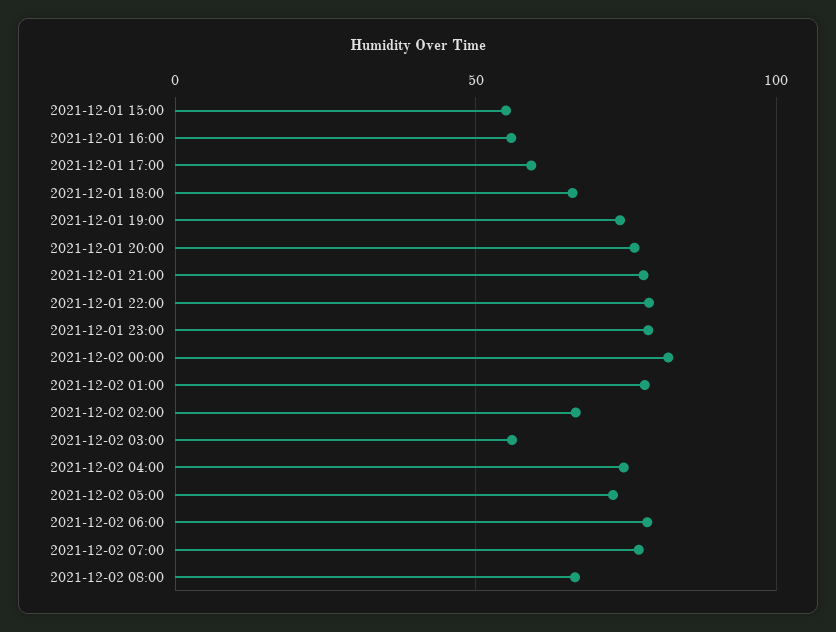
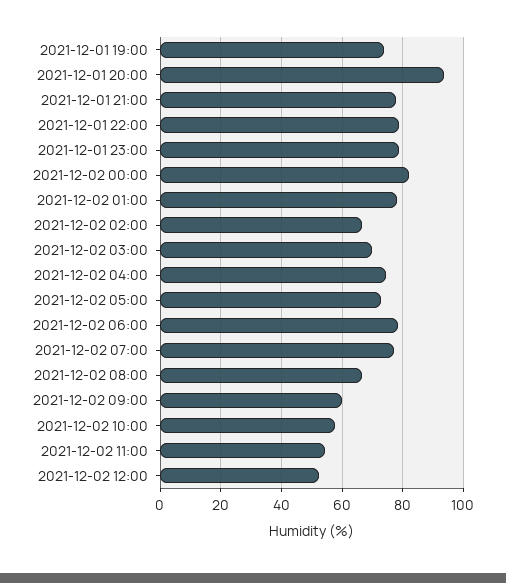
2021-12-01 15:00: 55 -> none
2021-12-01 16:00: 55 -> none
2021-12-01 17:00: 60 -> none
2021-12-01 18:00: 65 -> none
2021-12-01 20:00: 75 -> 94
2021-12-02 03:00: 55 -> 70
2021-12-02 09:00: none -> 60
2021-12-02 10:00: none -> 58
2021-12-02 11:00: none -> 54
2021-12-02 12:00: none -> 52

